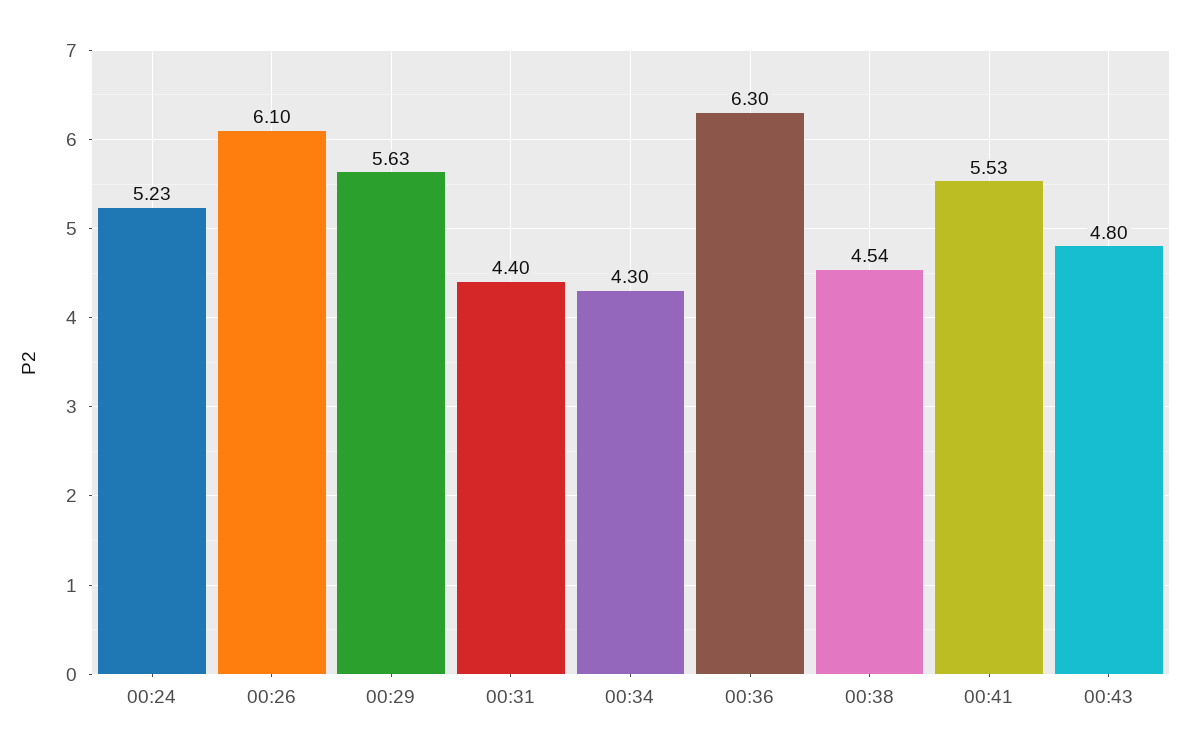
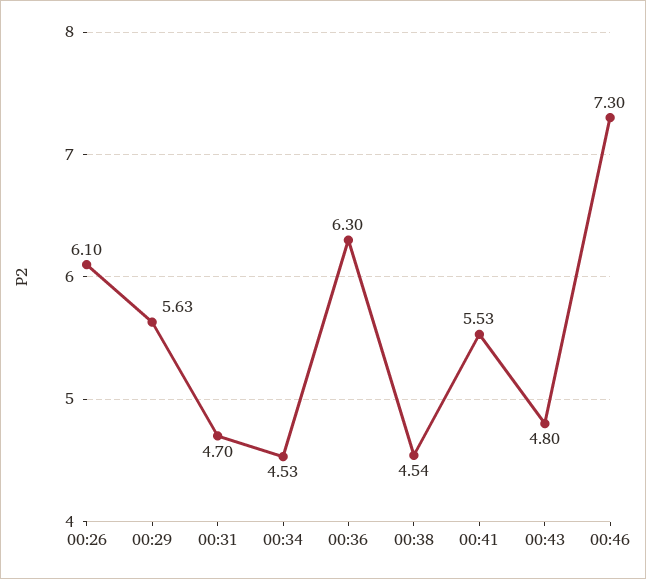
00:24: 5.23 -> none
00:31: 4.4 -> 4.7
00:34: 4.3 -> 4.53
00:46: none -> 7.3

